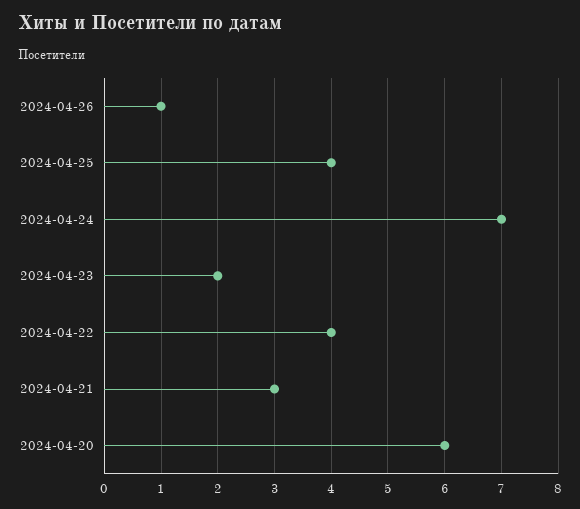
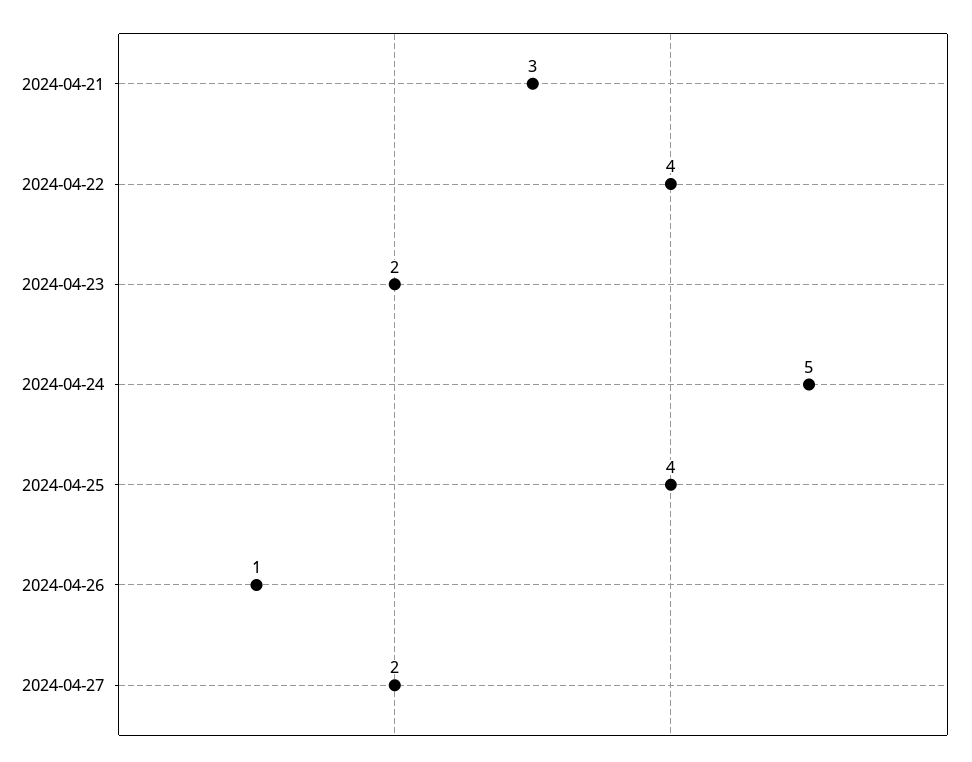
2024-04-24: 7 -> 5
2024-04-20: 6 -> none
2024-04-27: none -> 2

